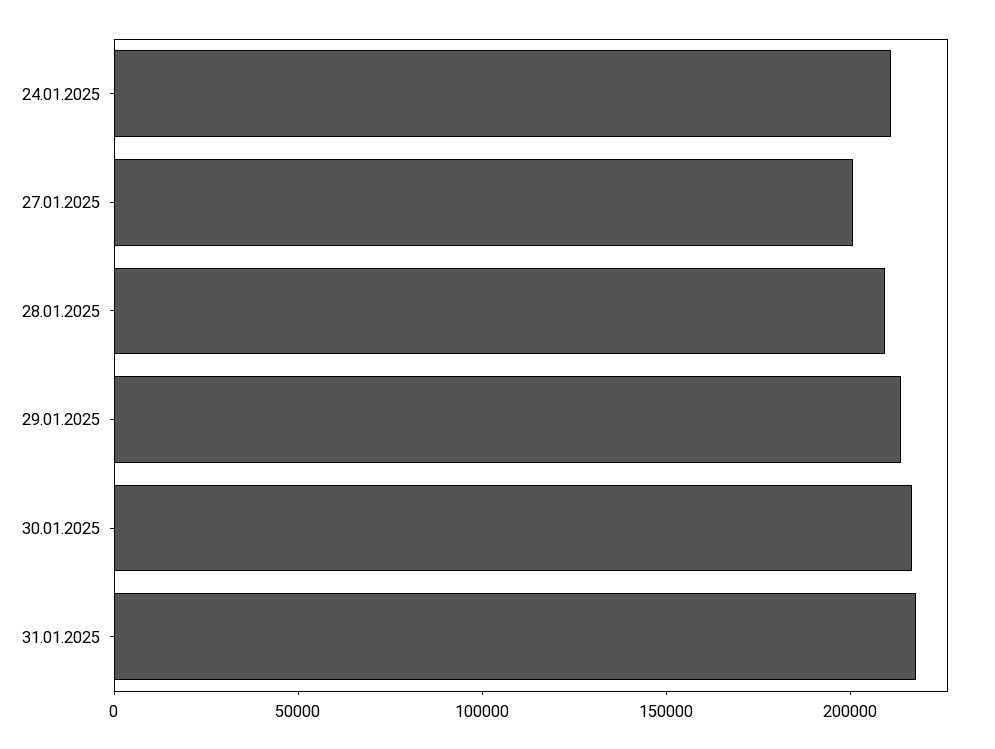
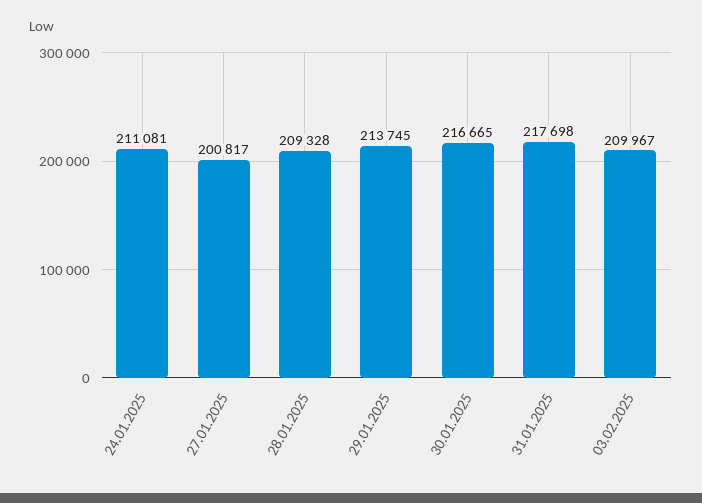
03.02.2025: none -> 209967

